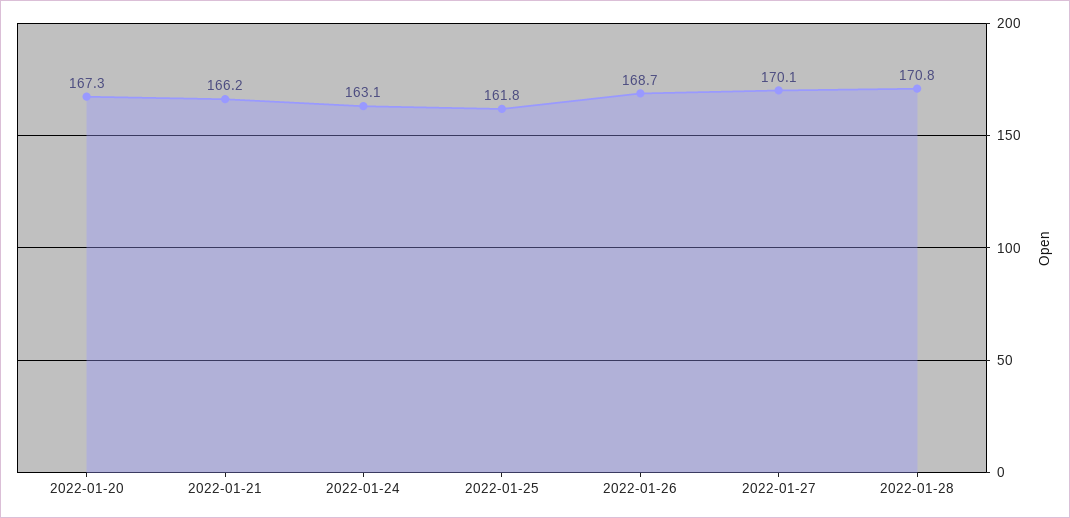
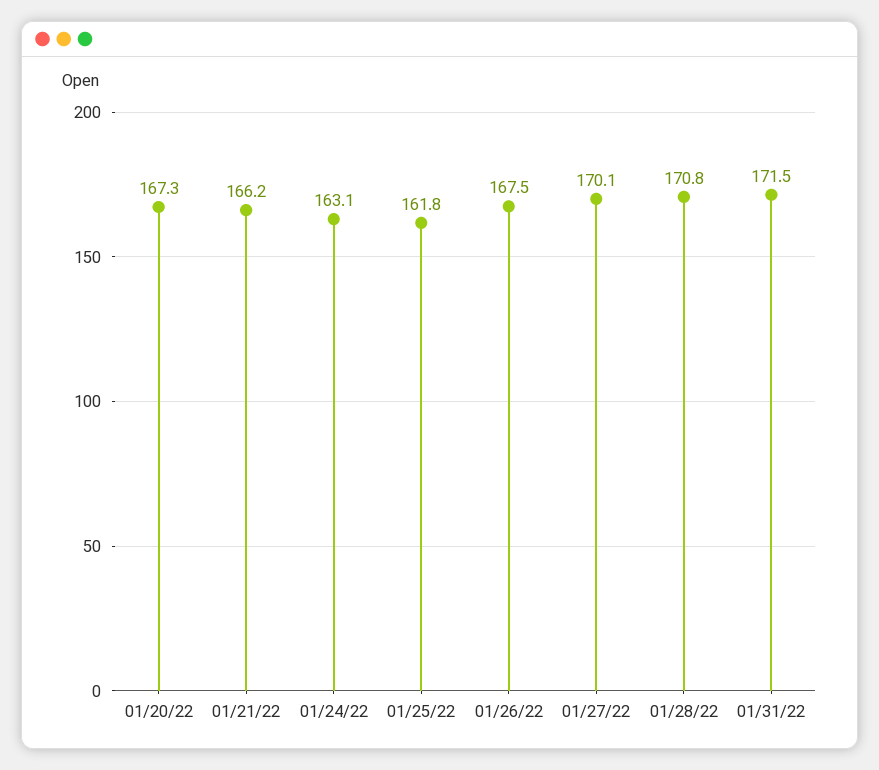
2022-01-26: 168.7 -> 167.5
01/31/22: none -> 171.5

